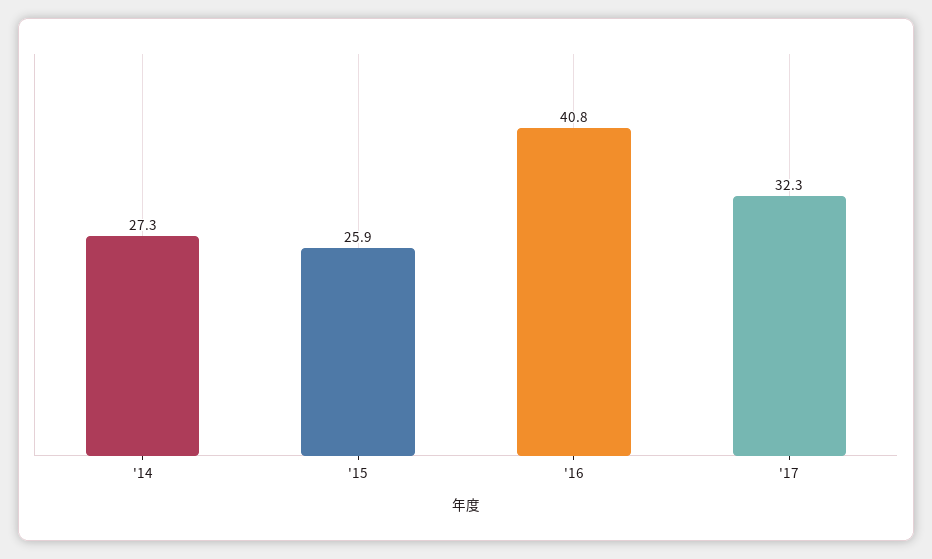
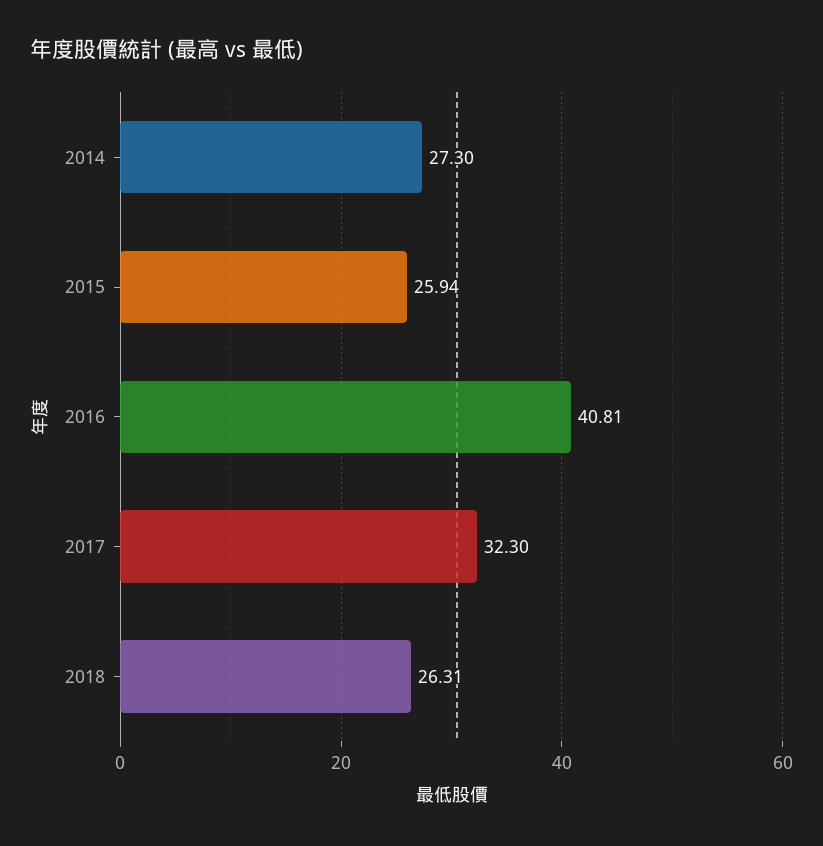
2018: none -> 26.31

